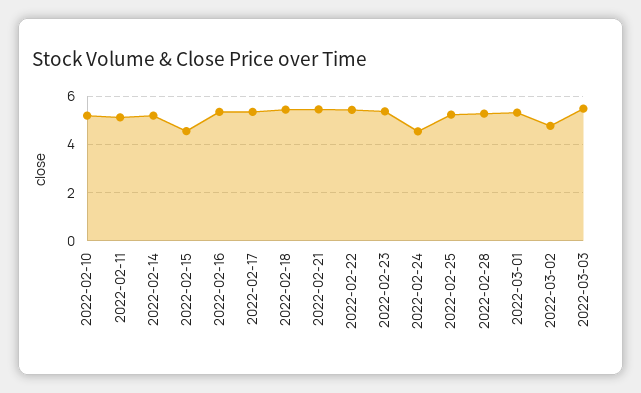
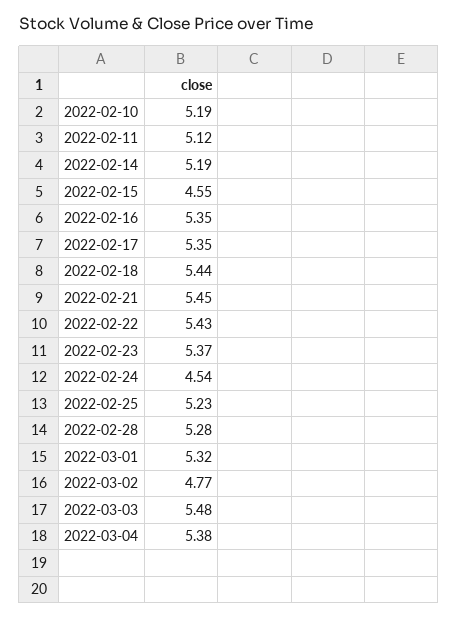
2022-03-04: none -> 5.38

